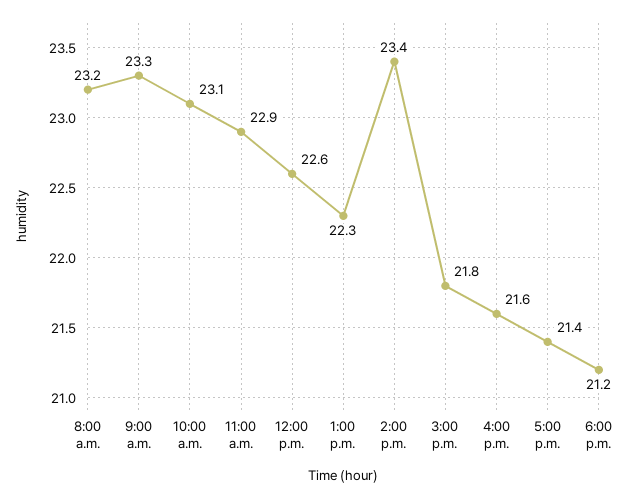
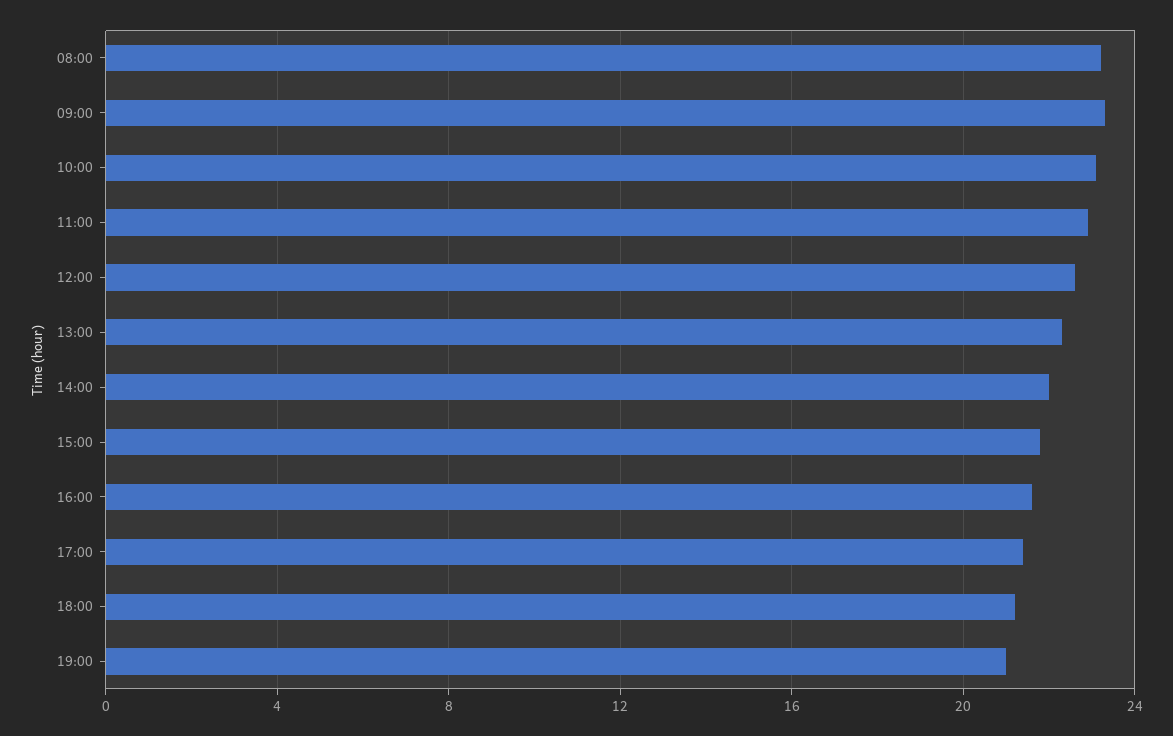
2:00 p.m.: 23.4 -> 22
19:00: none -> 21

